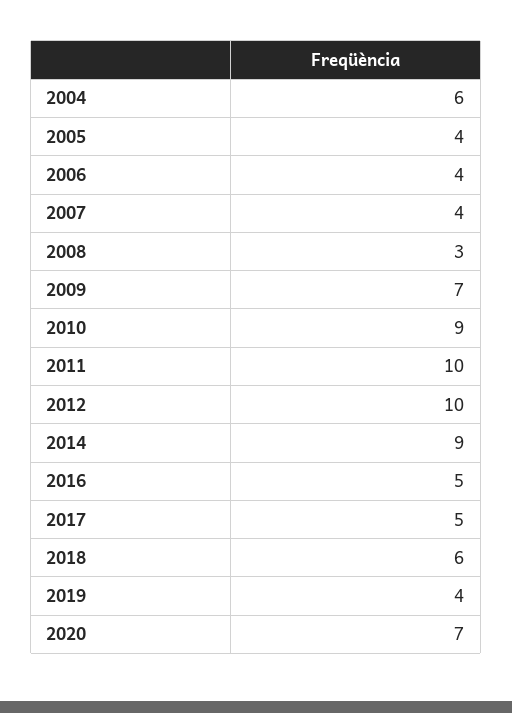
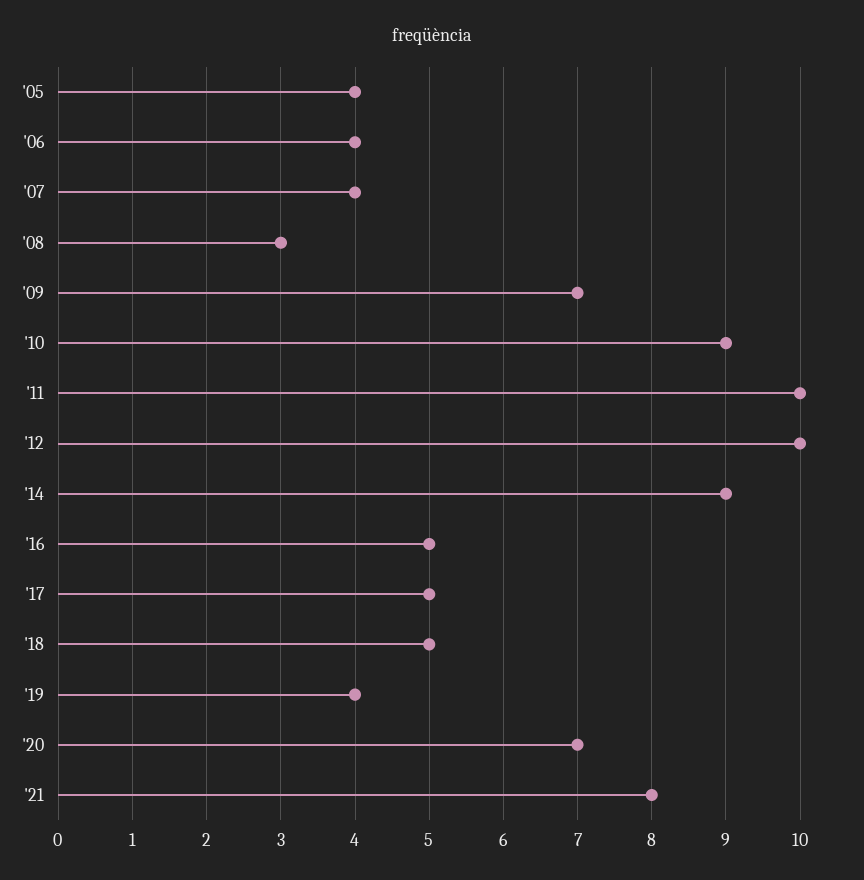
2004: 6 -> none
2018: 6 -> 5
'21: none -> 8

